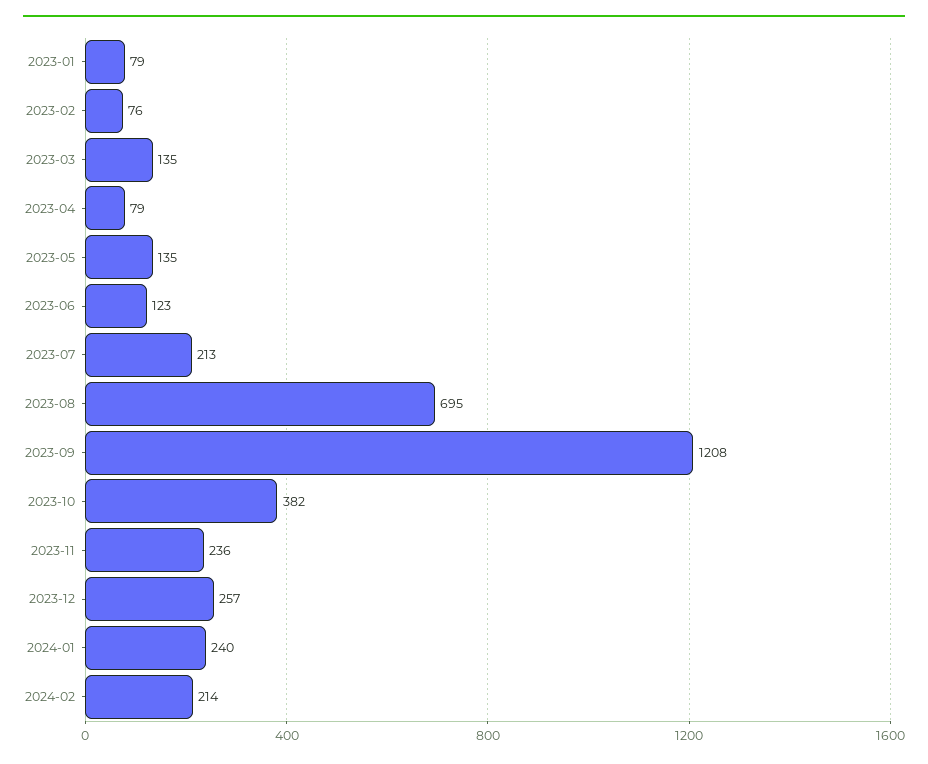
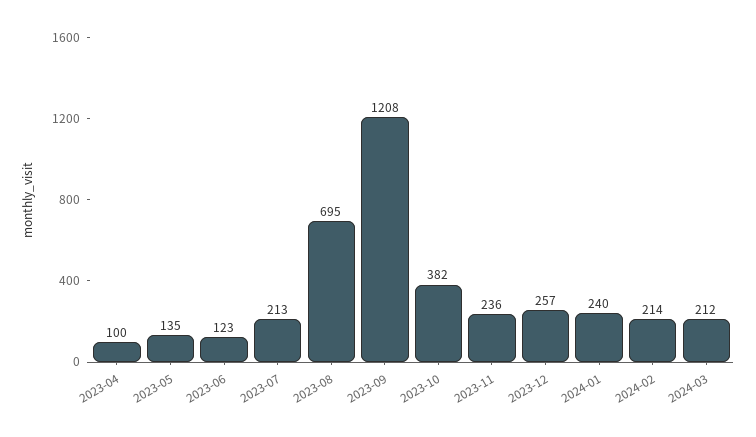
2023-01: 79 -> none
2023-02: 76 -> none
2023-03: 135 -> none
2023-04: 79 -> 100
2024-03: none -> 212

